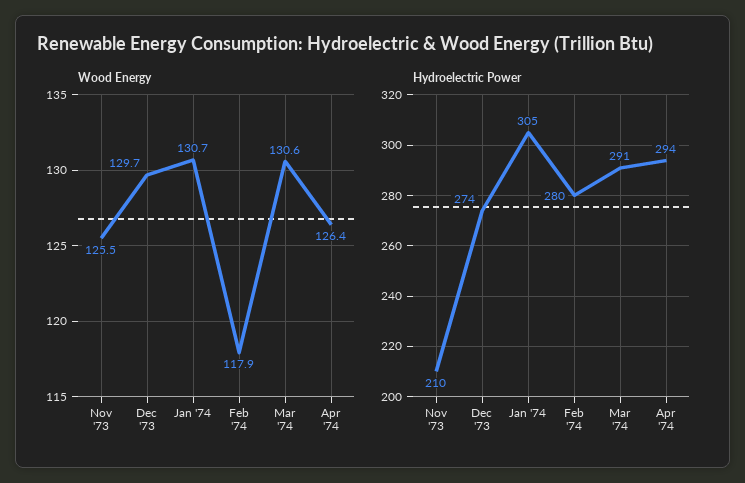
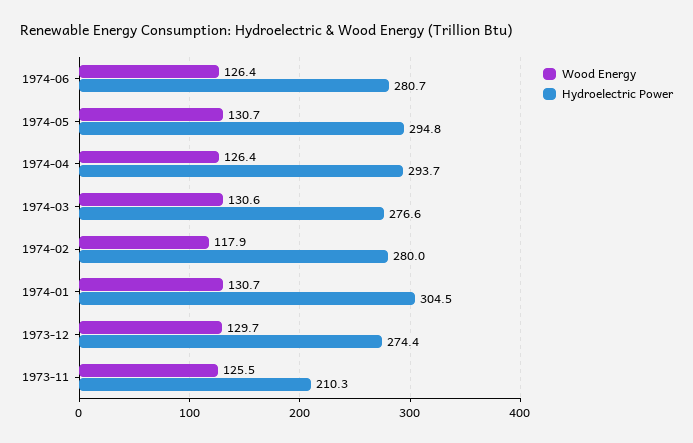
Hydroelectric Power, Mar '74: 291 -> 276.6
Wood Energy, 1974-06: none -> 126.4
Hydroelectric Power, 1974-06: none -> 280.7
Wood Energy, 1974-05: none -> 130.7
Hydroelectric Power, 1974-05: none -> 294.8

